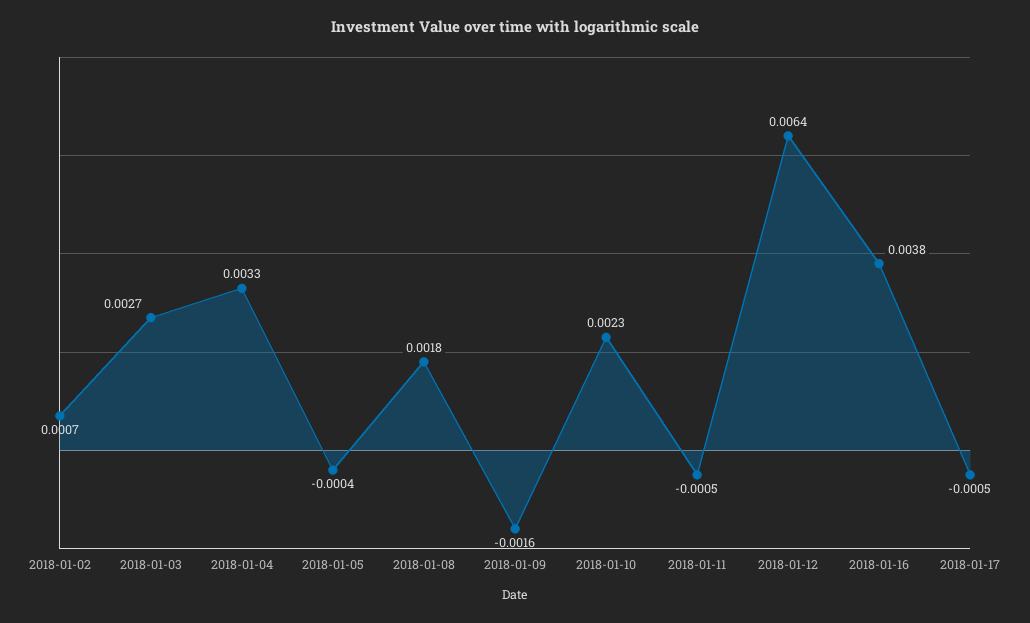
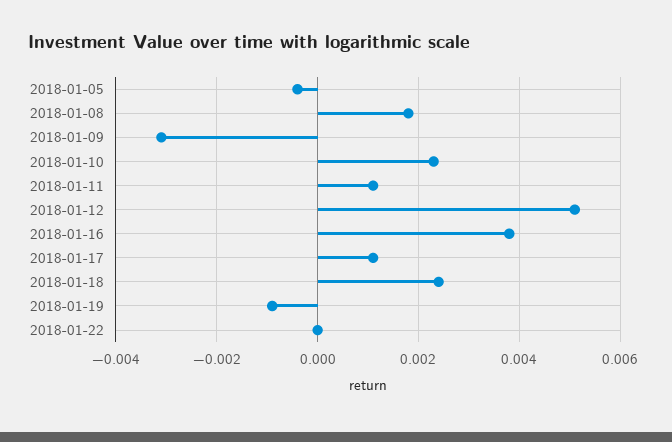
2018-01-02: 0.0007 -> none
2018-01-03: 0.0027 -> none
2018-01-04: 0.0033 -> none
2018-01-09: -0.0016 -> -0.003
2018-01-11: -0.0005 -> 0.001
2018-01-12: 0.0064 -> 0.005
2018-01-17: -0.0005 -> 0.001
2018-01-18: none -> 0.0025
2018-01-19: none -> -0.001
2018-01-22: none -> 0

